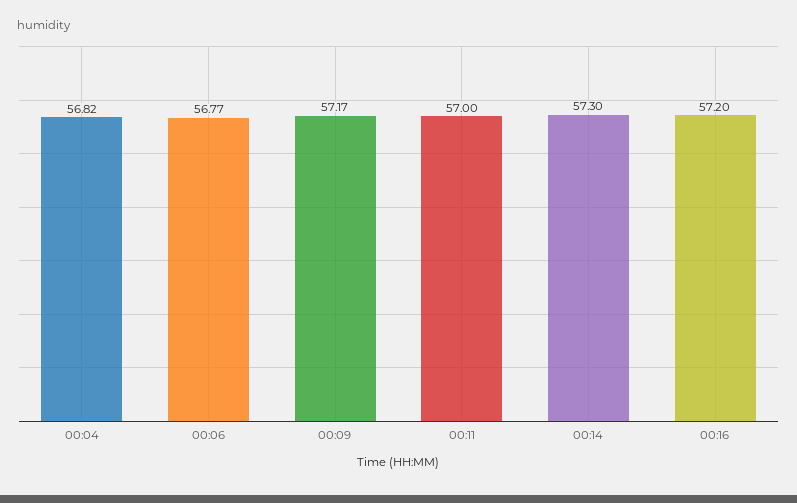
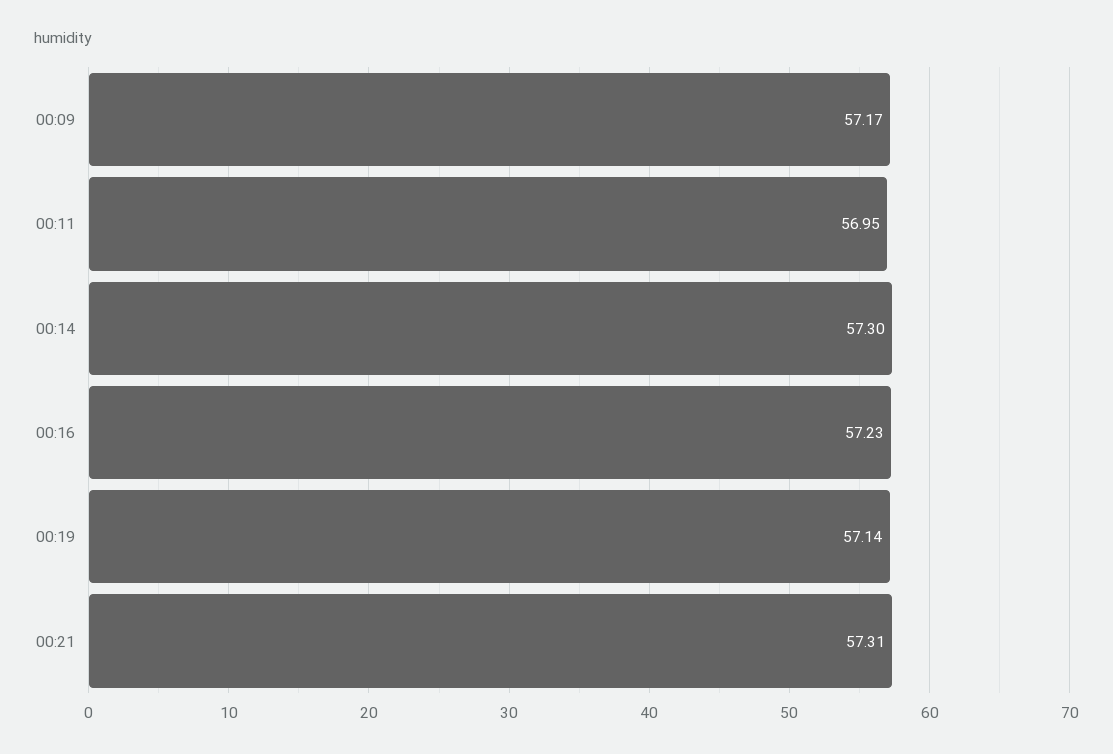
00:04: 56.82 -> none
00:06: 56.77 -> none
00:11: 57 -> 56.95
00:16: 57.2 -> 57.23
00:19: none -> 57.14
00:21: none -> 57.31

